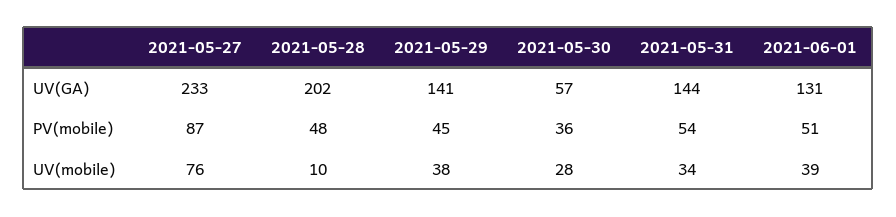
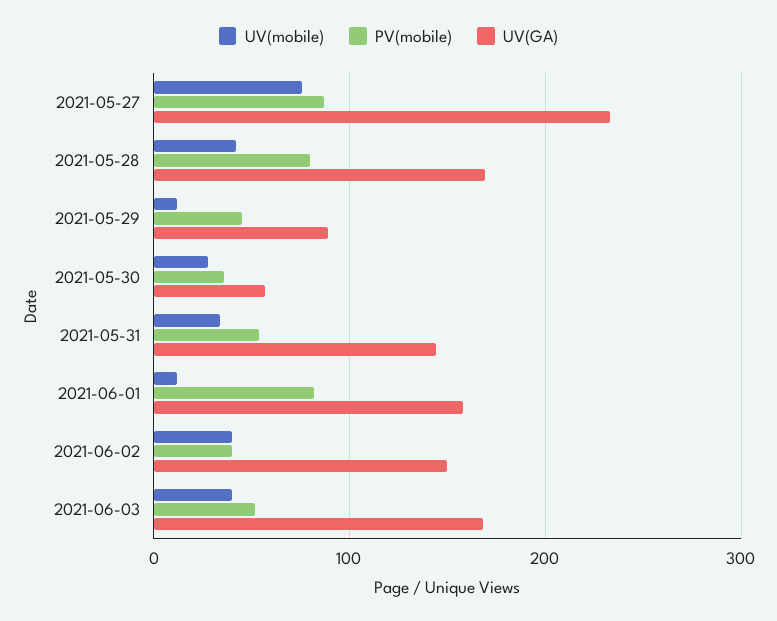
UV(GA), 2021-05-28: 202 -> 170
UV(GA), 2021-05-29: 141 -> 90
UV(GA), 2021-06-01: 131 -> 160
PV(mobile), 2021-05-28: 48 -> 80
PV(mobile), 2021-06-01: 51 -> 80
UV(mobile), 2021-05-28: 10 -> 40
UV(mobile), 2021-05-29: 38 -> 10
UV(mobile), 2021-06-01: 39 -> 10
UV(mobile), 2021-06-02: none -> 40
PV(mobile), 2021-06-02: none -> 40
UV(GA), 2021-06-02: none -> 150
UV(mobile), 2021-06-03: none -> 40
PV(mobile), 2021-06-03: none -> 50
UV(GA), 2021-06-03: none -> 170

